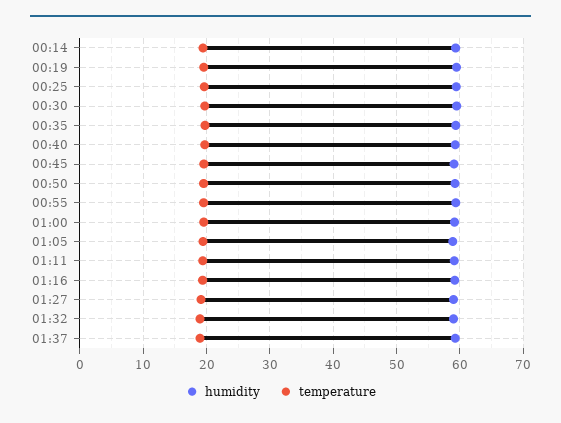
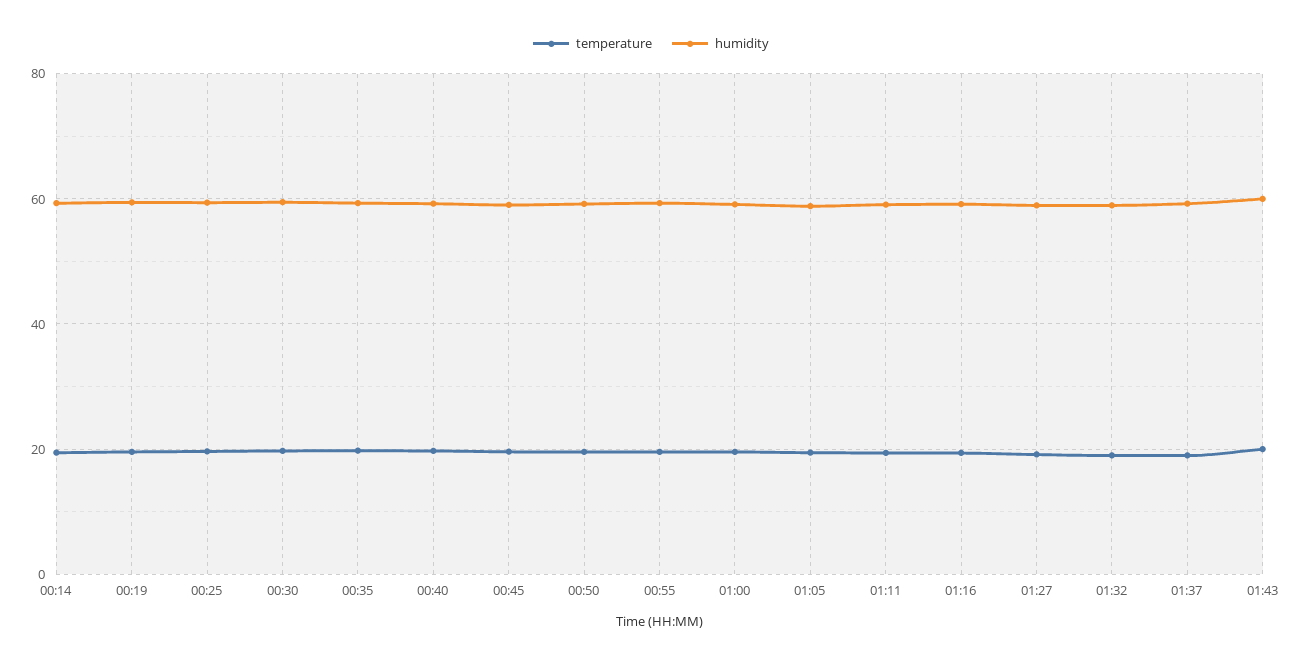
temperature, 01:43: none -> 20
humidity, 01:43: none -> 60

